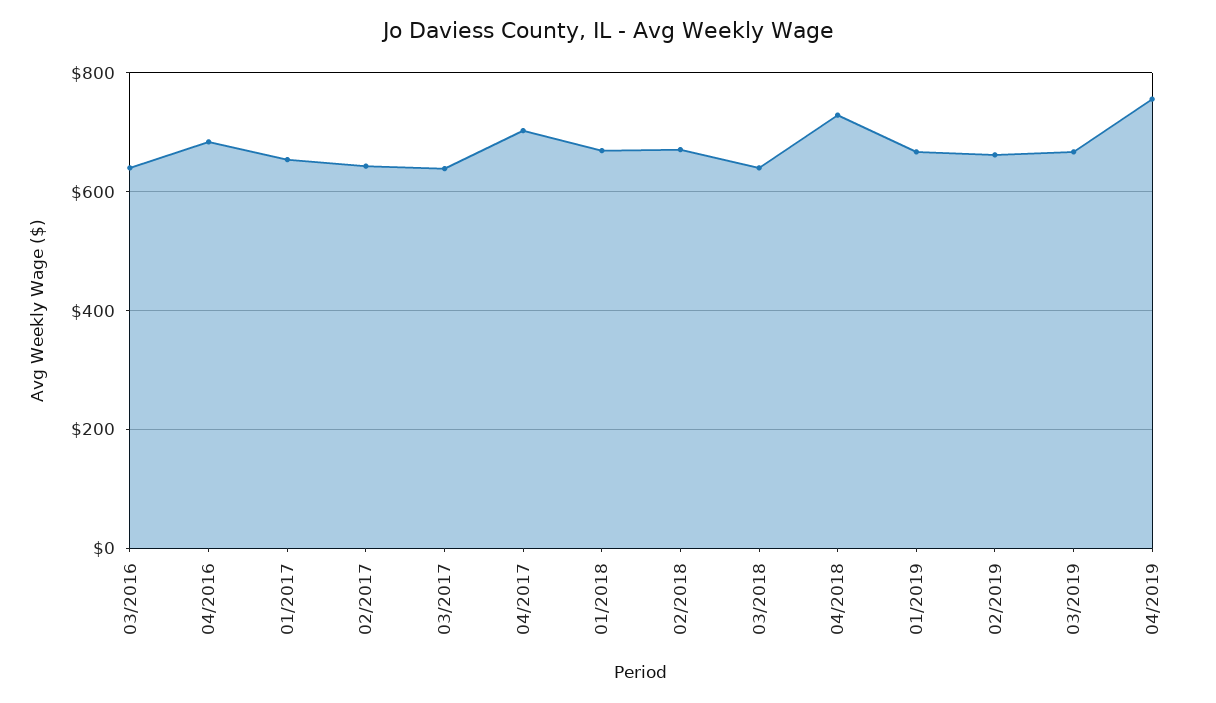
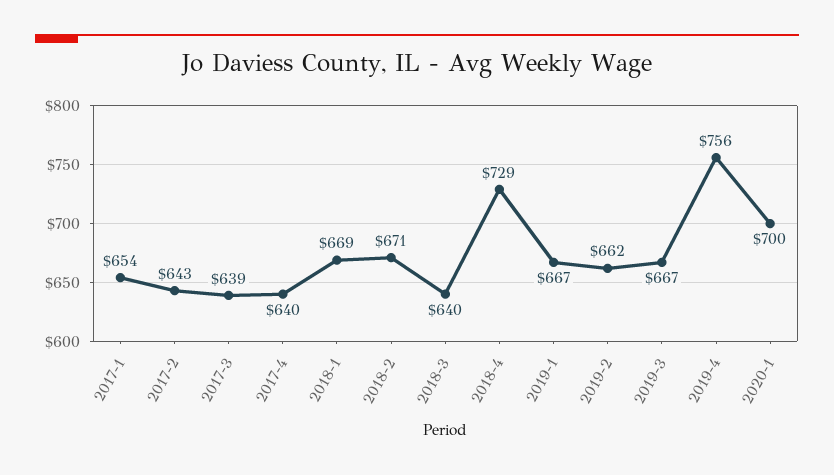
03/2016: 640 -> none
04/2016: 680 -> none
04/2017: 700 -> 640
2020-1: none -> 700

